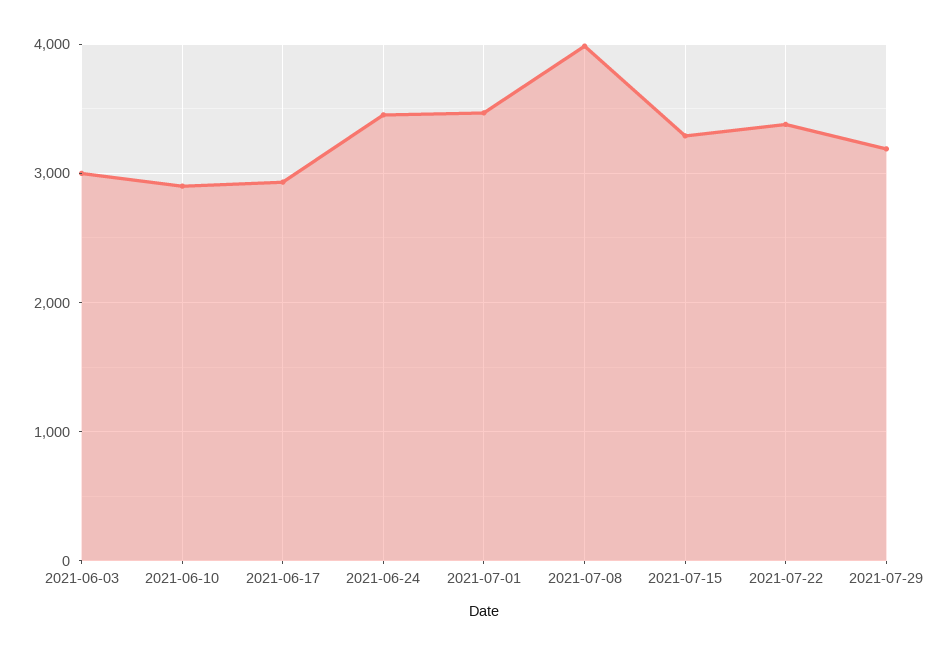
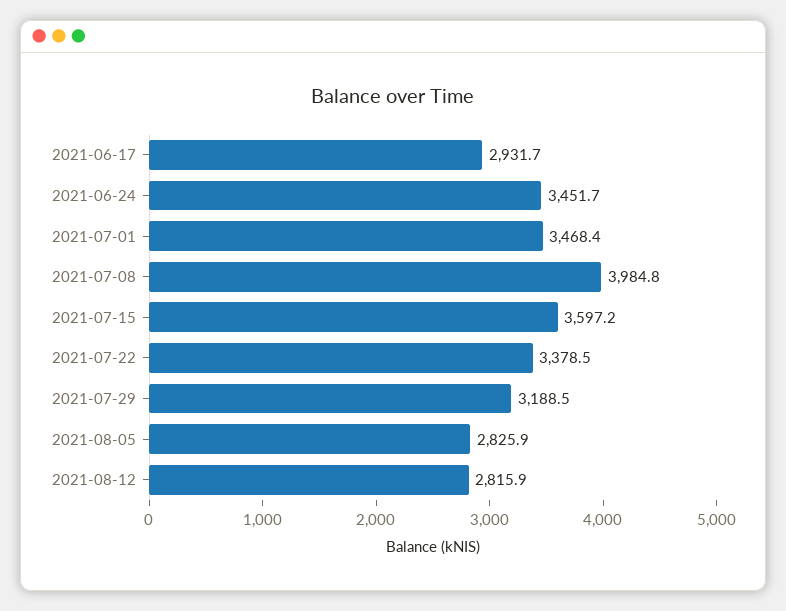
2021-06-03: 3000 -> none
2021-06-10: 2900 -> none
2021-07-15: 3300 -> 3597.2
2021-08-05: none -> 2825.9
2021-08-12: none -> 2815.9

